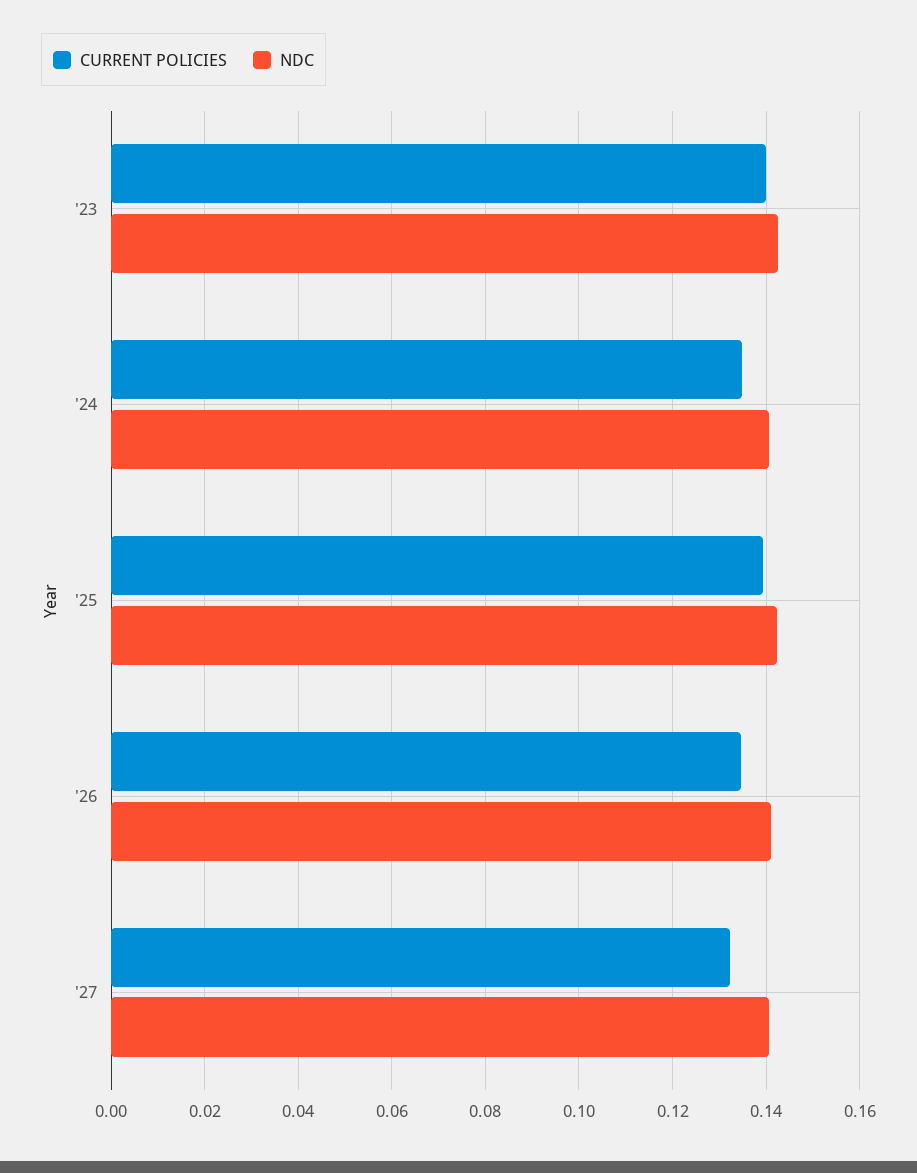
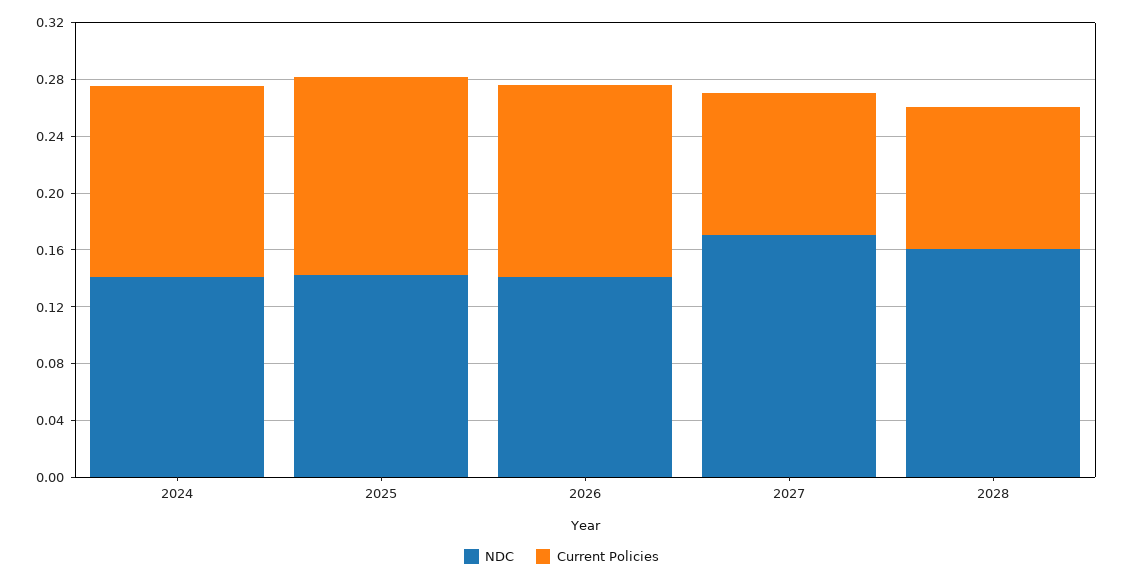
CURRENT POLICIES, '23: 0.14 -> none
NDC, '23: 0.142 -> none
CURRENT POLICIES, '27: 0.132 -> 0.1
NDC, '27: 0.14 -> 0.17
NDC, 2028: none -> 0.16
CURRENT POLICIES, 2028: none -> 0.1

